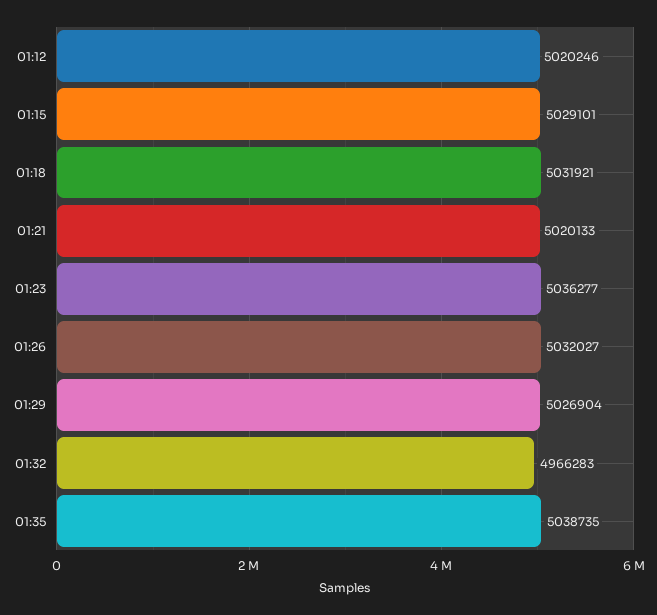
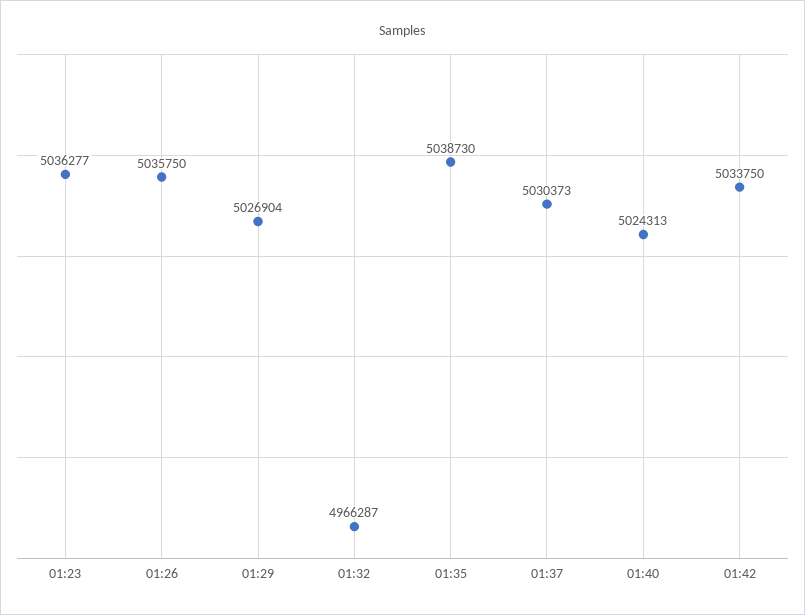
01:12: 5020246 -> none
01:15: 5029101 -> none
01:18: 5031921 -> none
01:21: 5020133 -> none
01:26: 5032027 -> 5035750
01:32: 4966283 -> 4966287
01:35: 5038735 -> 5038730
01:37: none -> 5030373
01:40: none -> 5024313
01:42: none -> 5033750

